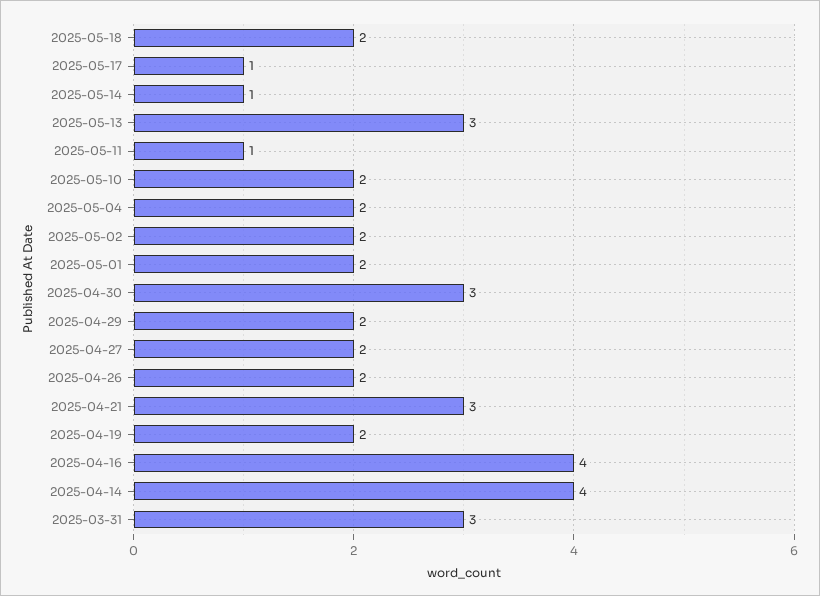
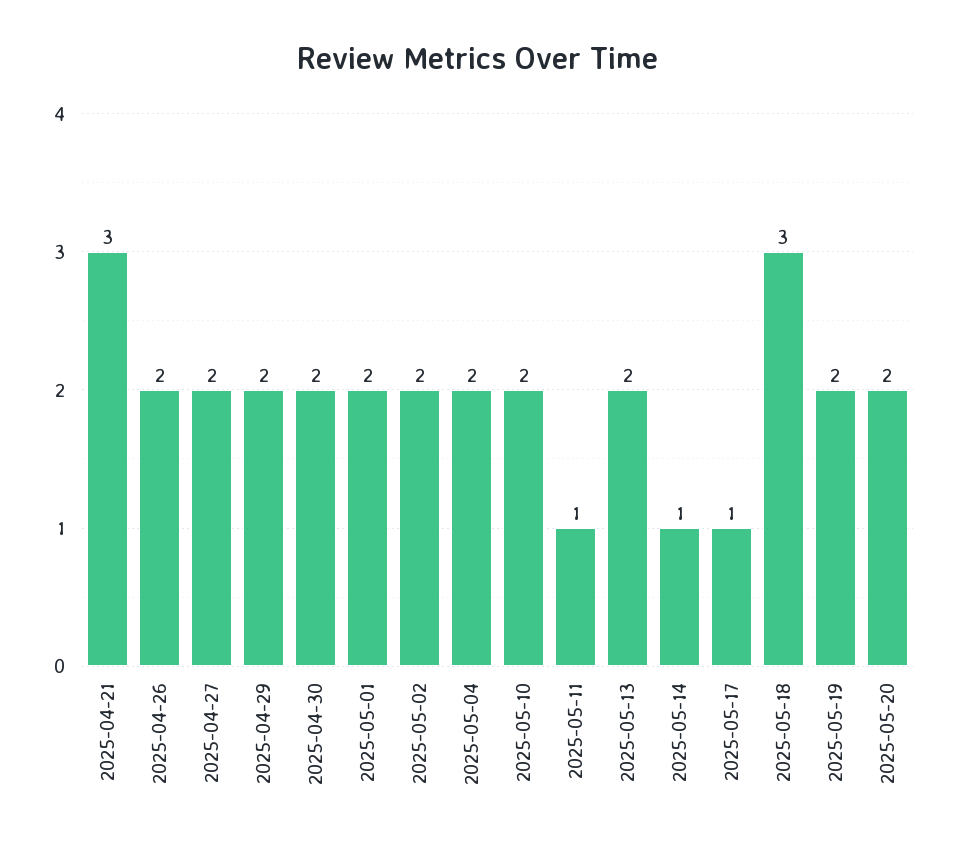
2025-05-18: 2 -> 3
2025-05-13: 3 -> 2
2025-04-30: 3 -> 2
2025-04-19: 2 -> none
2025-04-16: 4 -> none
2025-04-14: 4 -> none
2025-03-31: 3 -> none
2025-05-19: none -> 2
2025-05-20: none -> 2

